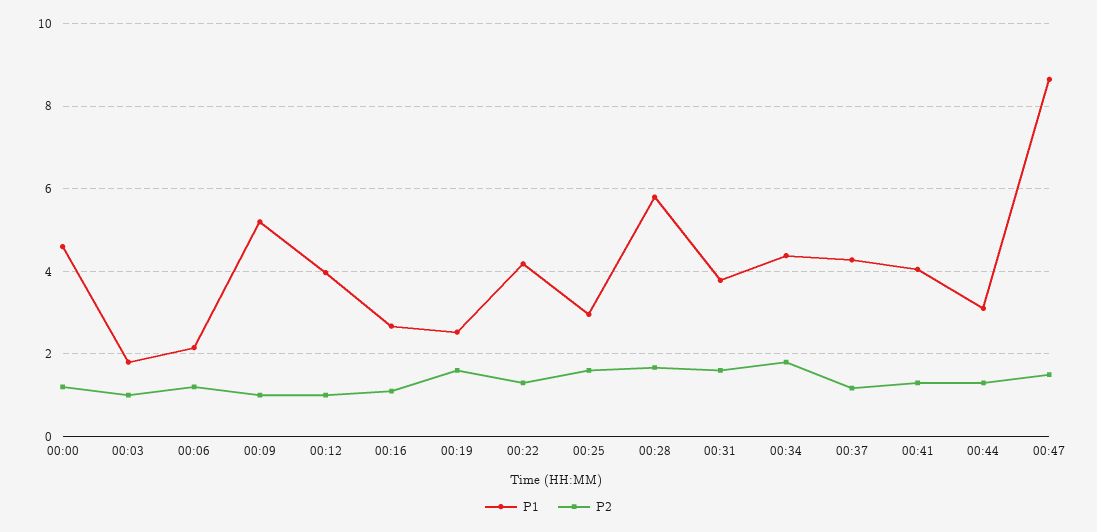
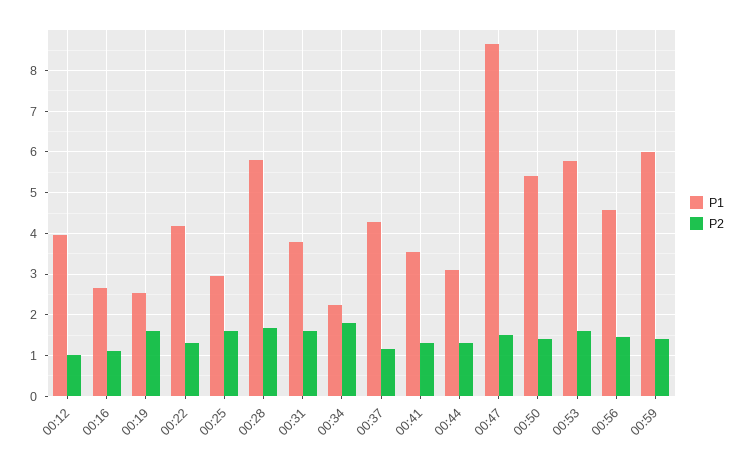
P1, 00:00: 4.6 -> none
P2, 00:00: 1.2 -> none
P1, 00:03: 1.8 -> none
P2, 00:03: 1 -> none
P1, 00:06: 2.2 -> none
P2, 00:06: 1.2 -> none
P1, 00:09: 5.2 -> none
P2, 00:09: 1 -> none
P1, 00:34: 4.4 -> 2.2
P1, 00:41: 4 -> 3.6
P1, 00:50: none -> 5.4
P2, 00:50: none -> 1.4
P1, 00:53: none -> 5.8
P2, 00:53: none -> 1.6
P1, 00:56: none -> 4.6
P2, 00:56: none -> 1.4
P1, 00:59: none -> 6
P2, 00:59: none -> 1.4

